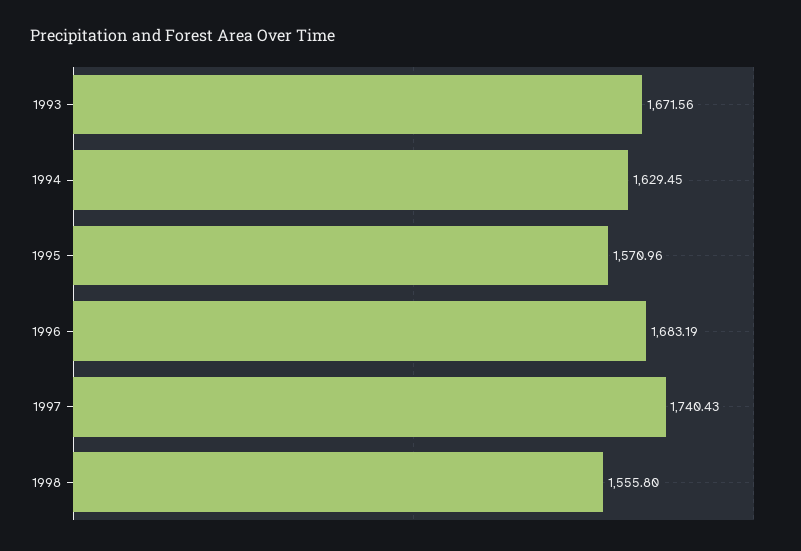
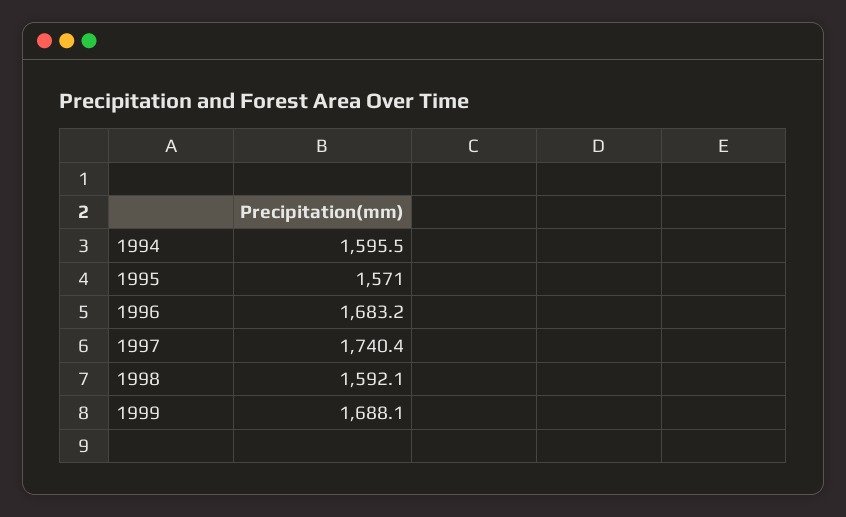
1993: 1671.56 -> none
1994: 1629.45 -> 1595.5
1998: 1555.8 -> 1592.1
1999: none -> 1688.1

